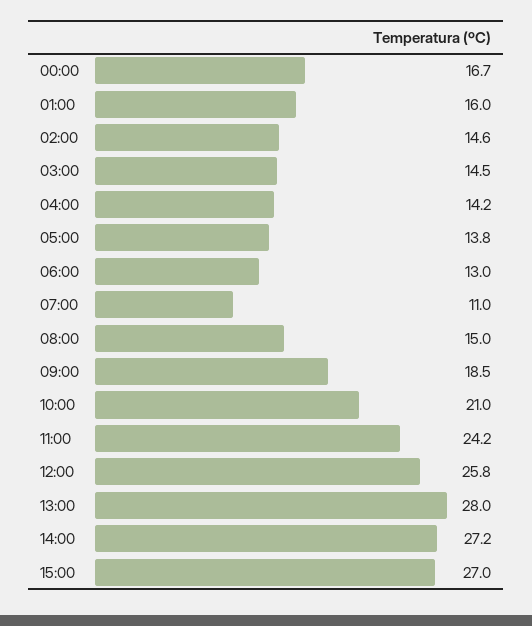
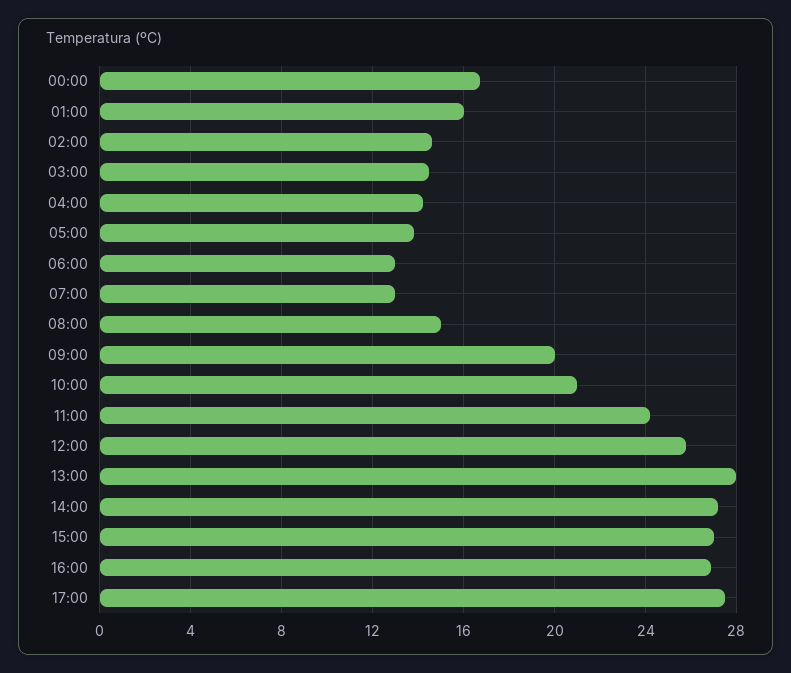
07:00: 11 -> 13
09:00: 18.5 -> 20
16:00: none -> 27
17:00: none -> 27.5

